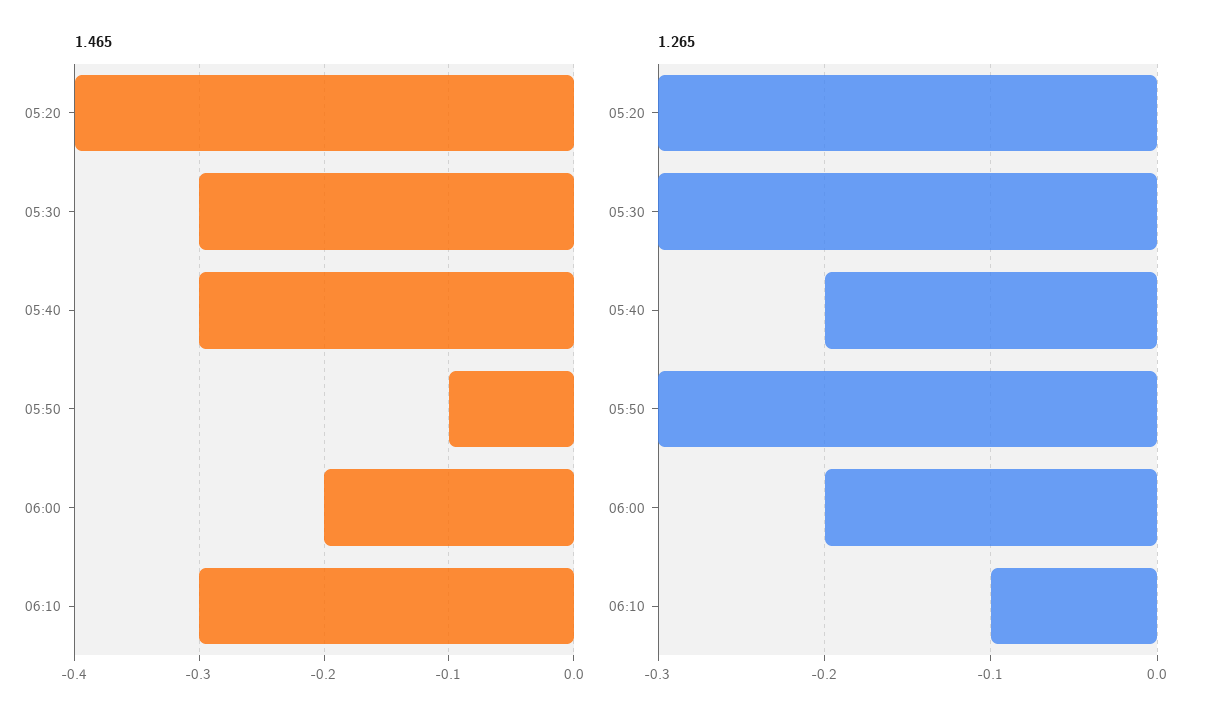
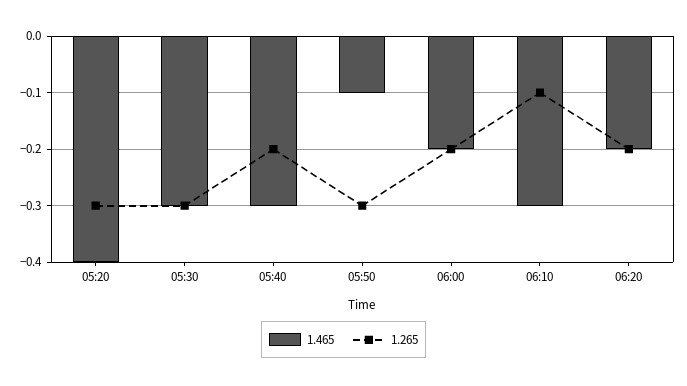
1.465, 06:20: none -> -0.2
1.265, 06:20: none -> -0.2

